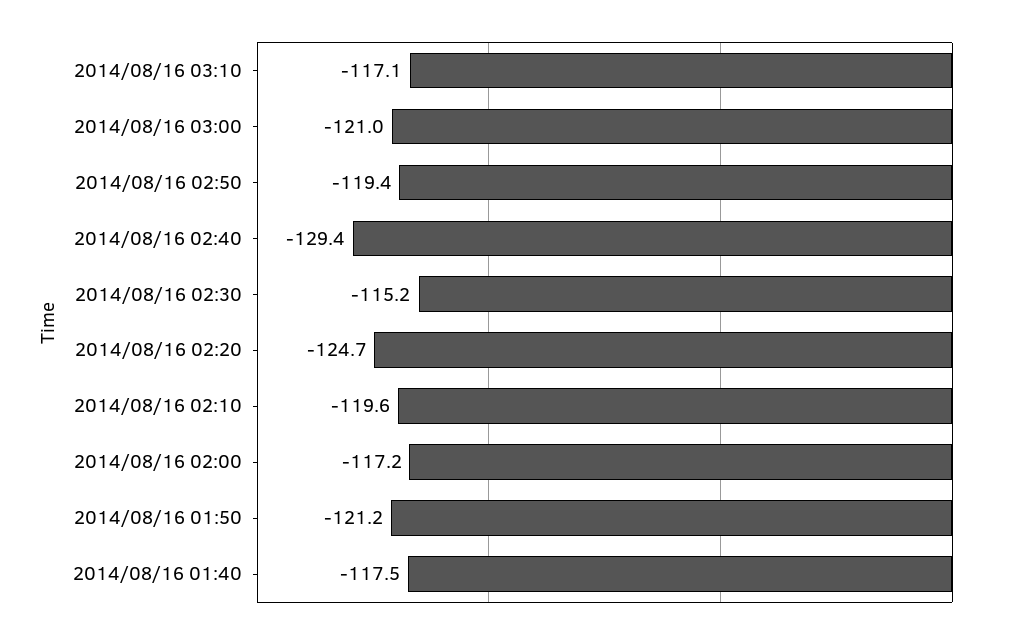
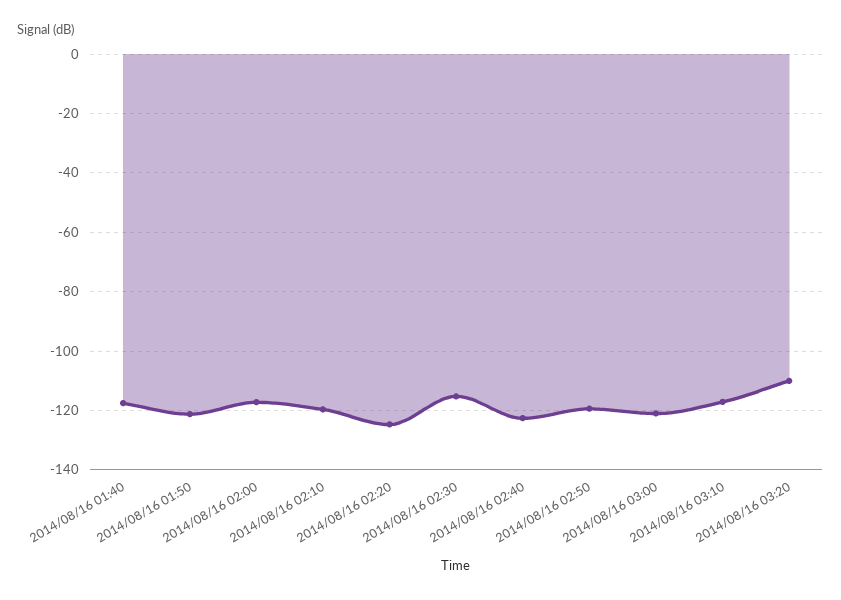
2014/08/16 02:40: -129.4 -> -122.5
2014/08/16 03:20: none -> -110

